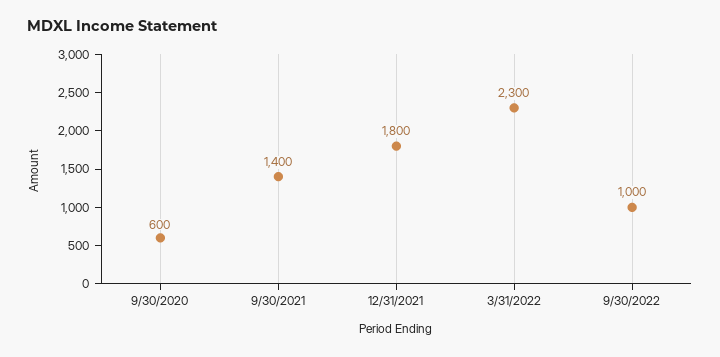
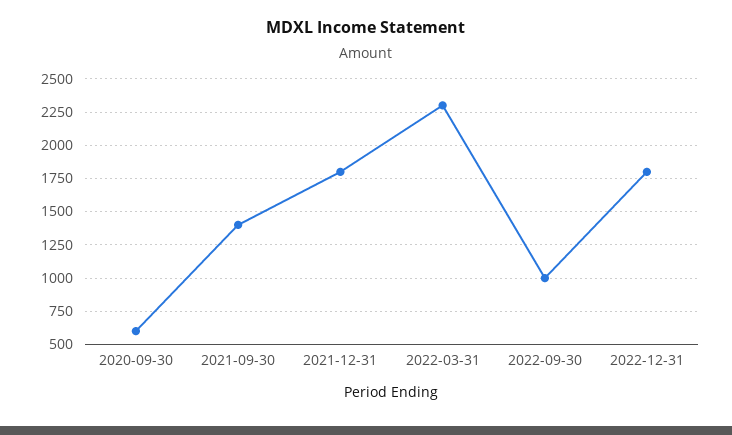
2022-12-31: none -> 1800

